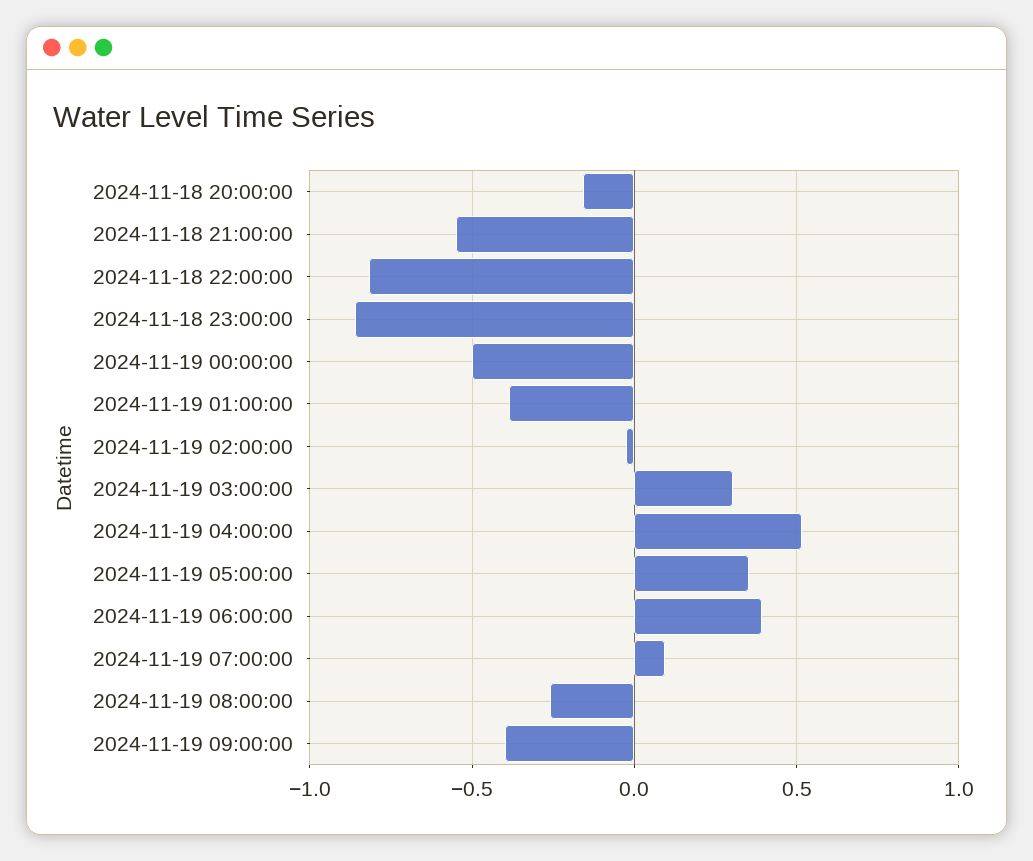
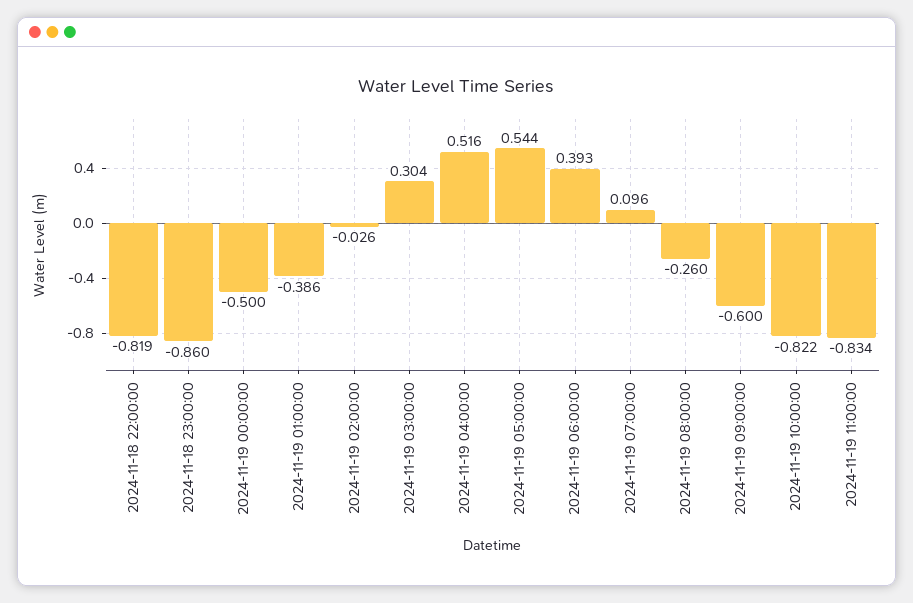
2024-11-18 20:00:00: -0.15 -> none
2024-11-18 21:00:00: -0.55 -> none
2024-11-19 05:00:00: 0.35 -> 0.544
2024-11-19 09:00:00: -0.4 -> -0.6
2024-11-19 10:00:00: none -> -0.822
2024-11-19 11:00:00: none -> -0.834

